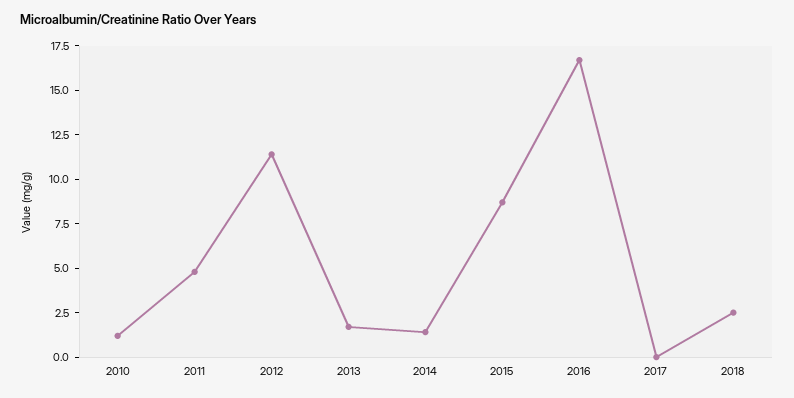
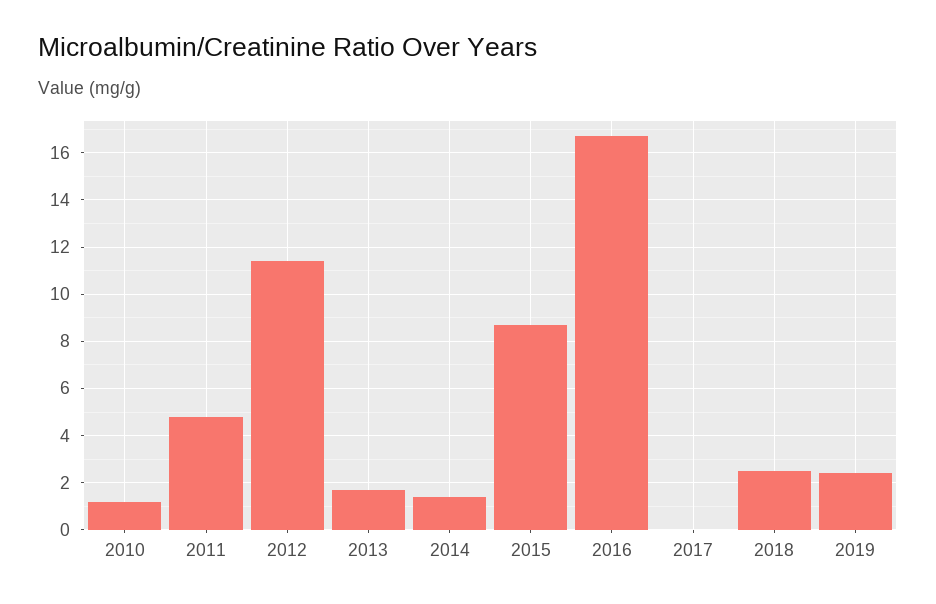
2019: none -> 2.5

